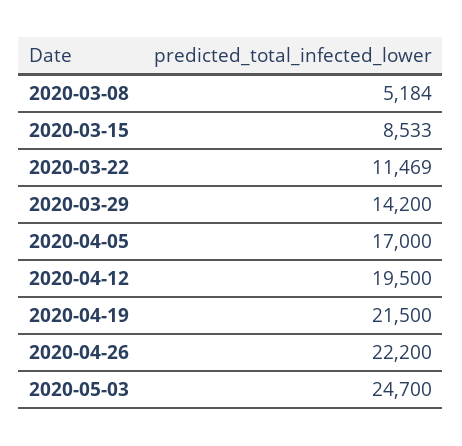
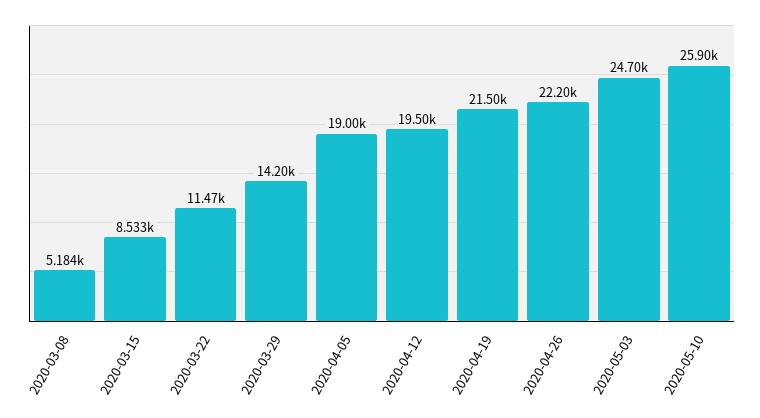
2020-04-05: 17000 -> 19000
2020-05-10: none -> 25900

